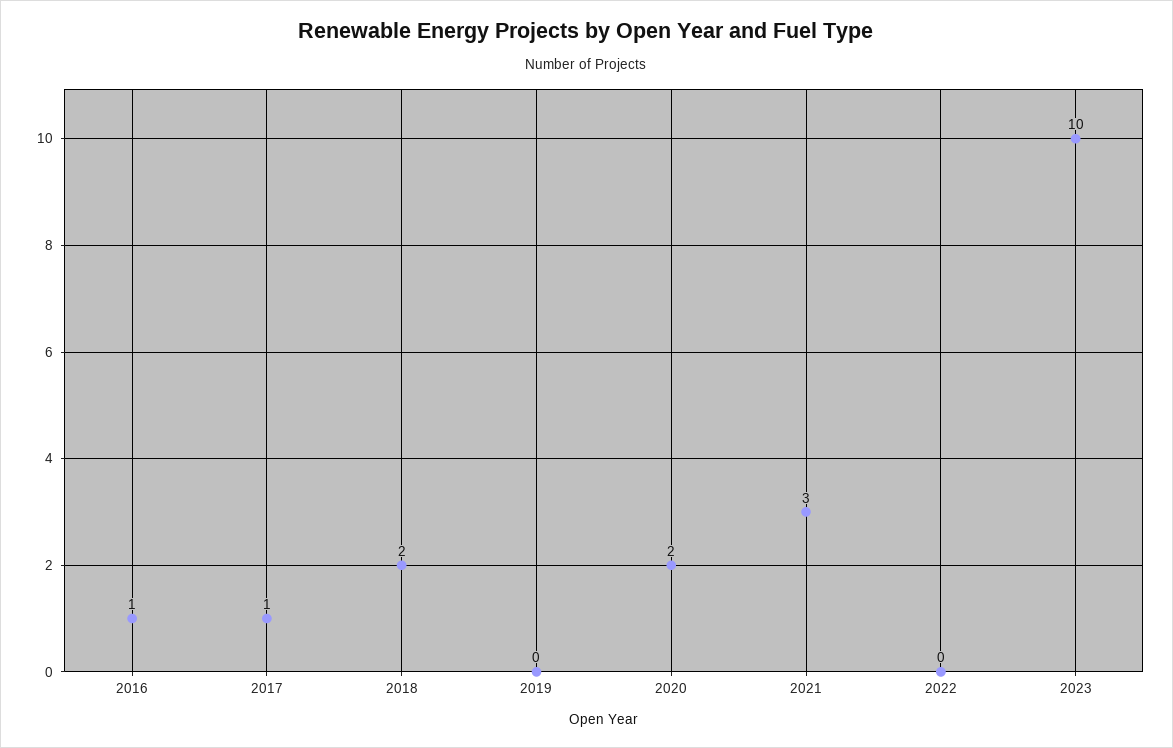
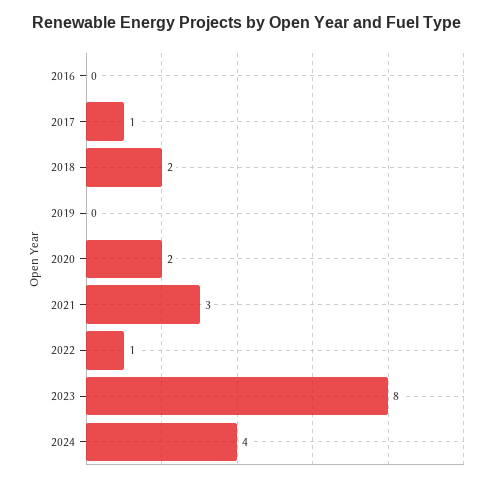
2016: 1 -> 0
2022: 0 -> 1
2023: 10 -> 8
2024: none -> 4

